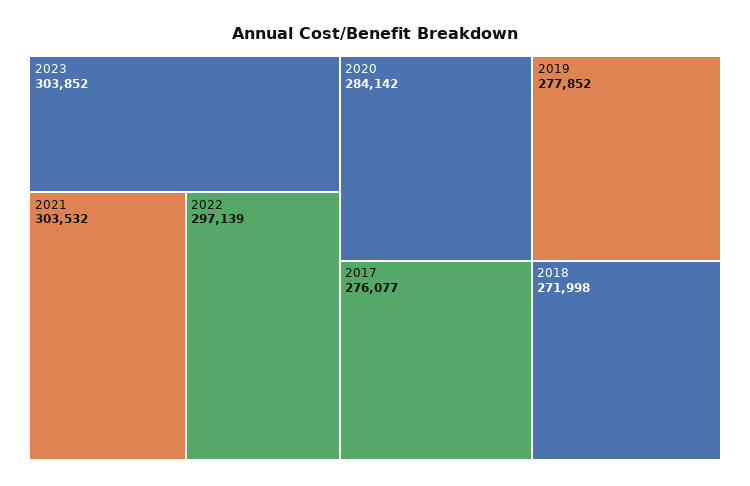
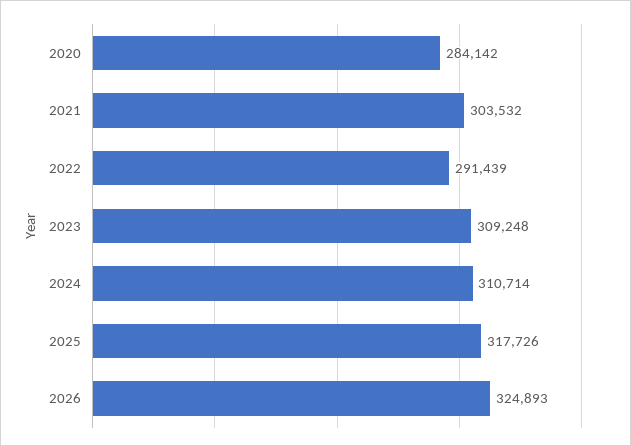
2023: 303852 -> 309248
2022: 297139 -> 291439
2019: 277852 -> none
2017: 276077 -> none
2018: 271998 -> none
2024: none -> 310714
2025: none -> 317726
2026: none -> 324893

